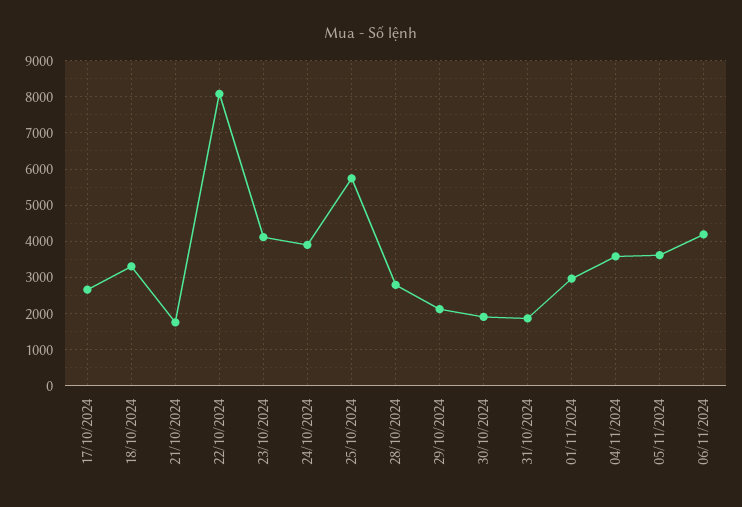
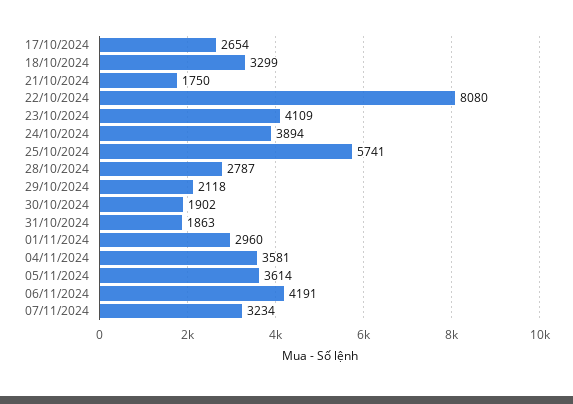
07/11/2024: none -> 3234

